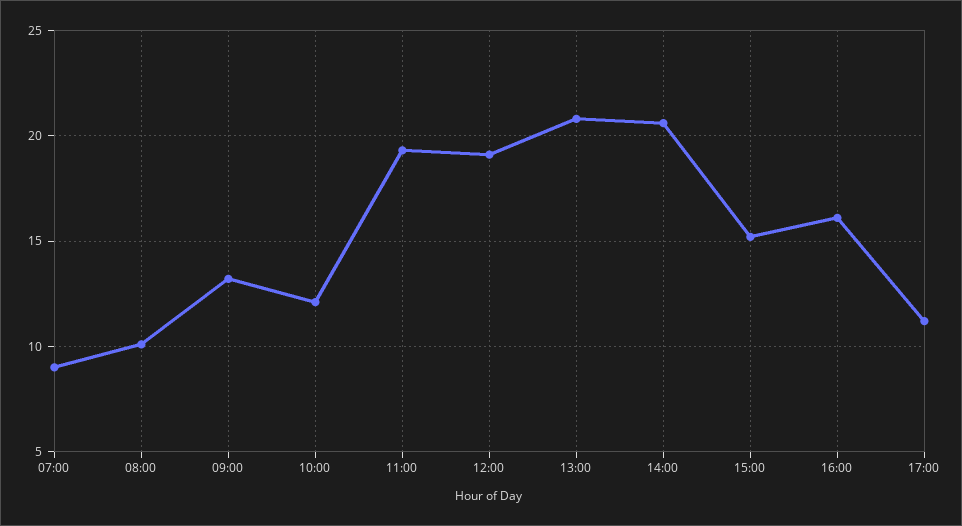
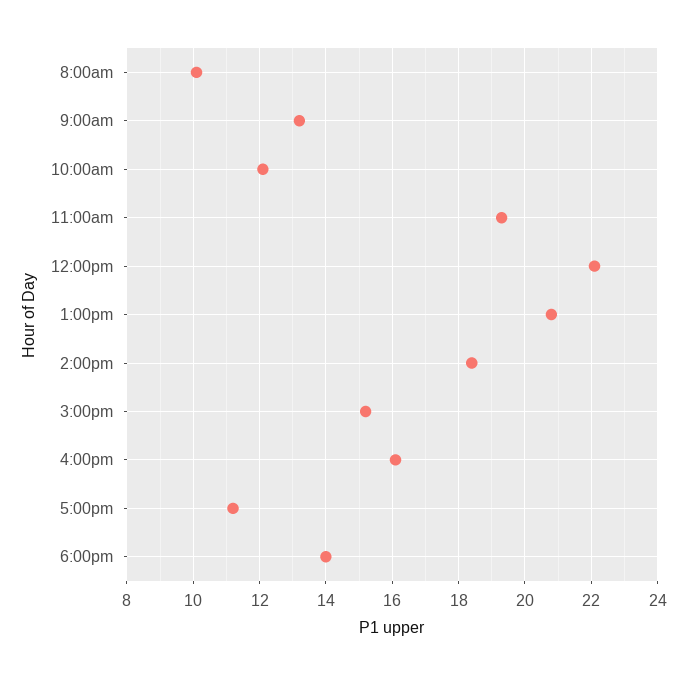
07:00: 9 -> none
12:00: 19 -> 22
14:00: 20.5 -> 18.5
6:00pm: none -> 14

